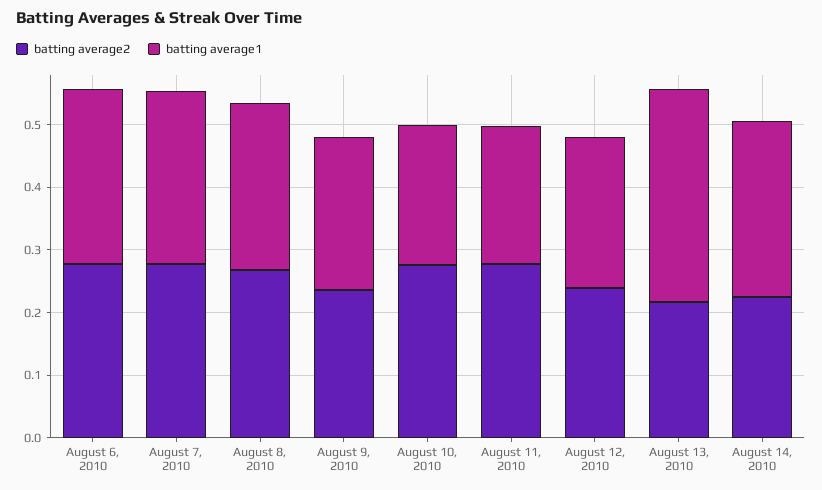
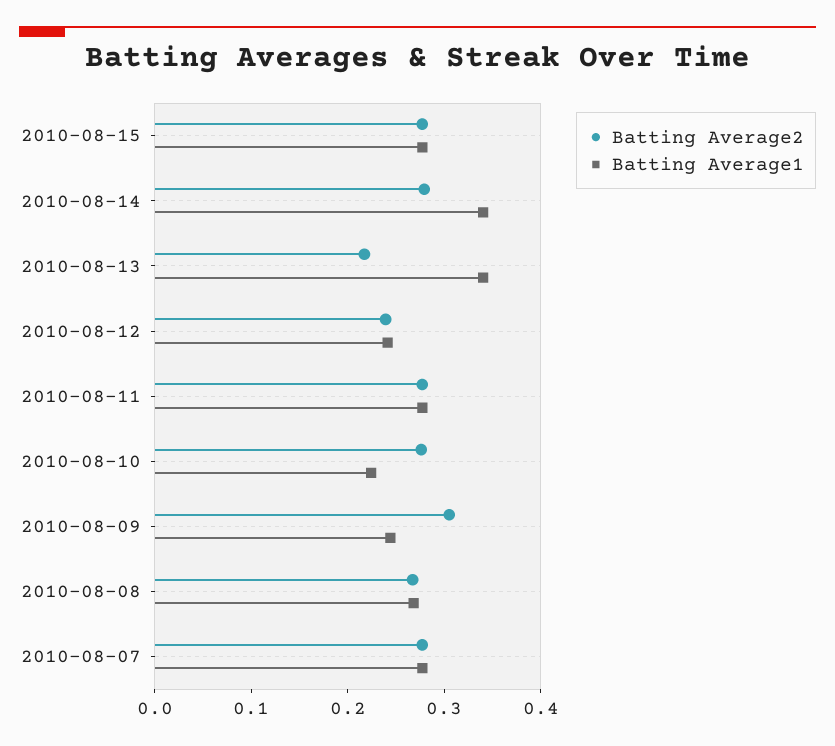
batting average2, August 6, 2010: 0.28 -> none
batting average1, August 6, 2010: 0.28 -> none
batting average2, August 9, 2010: 0.24 -> 0.3
batting average1, August 11, 2010: 0.22 -> 0.28
batting average2, August 14, 2010: 0.22 -> 0.28
batting average1, August 14, 2010: 0.28 -> 0.34
batting average2, 2010-08-15: none -> 0.28
batting average1, 2010-08-15: none -> 0.28

